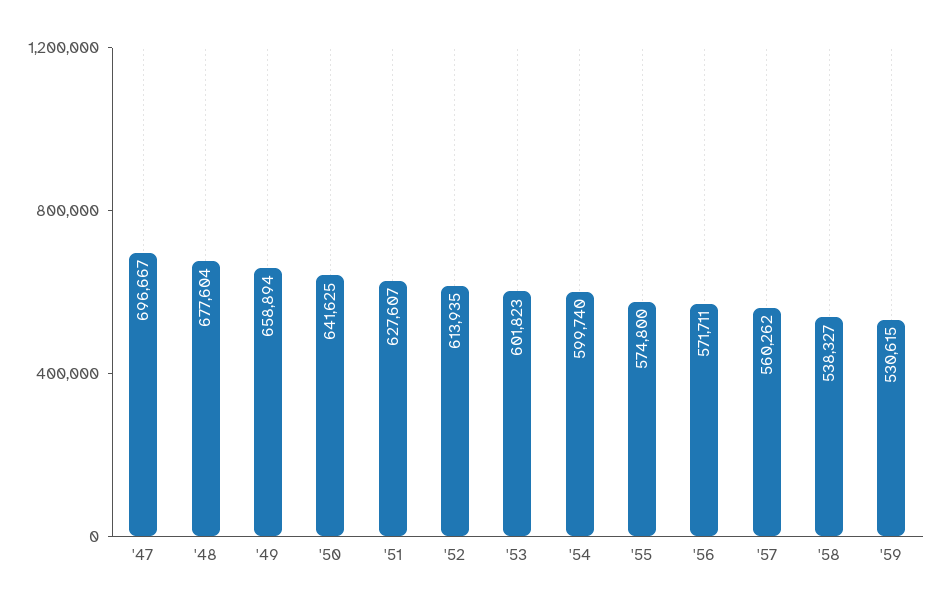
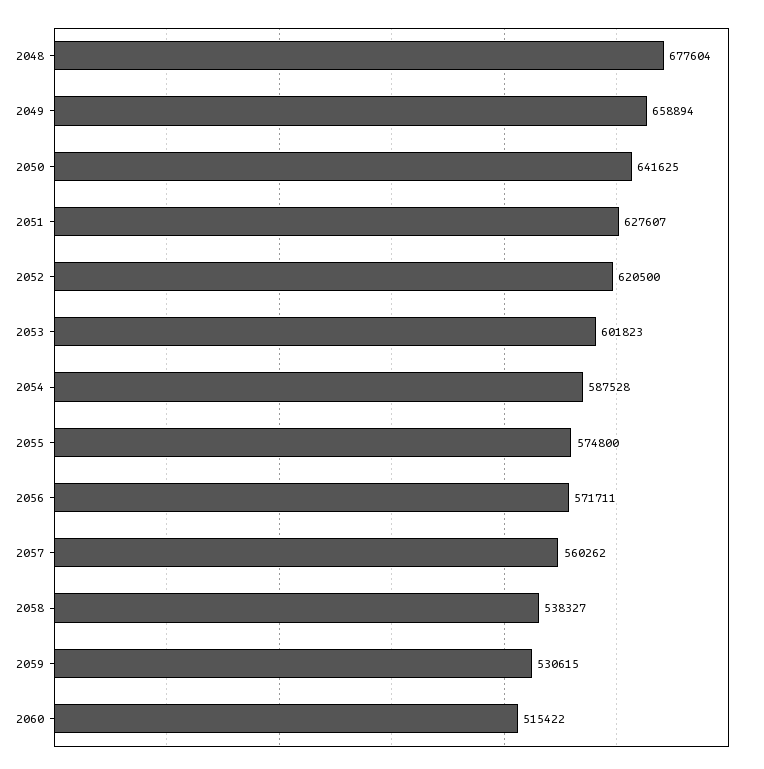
'47: 696667 -> none
'52: 613935 -> 620500
'54: 599740 -> 587528
2060: none -> 515422

